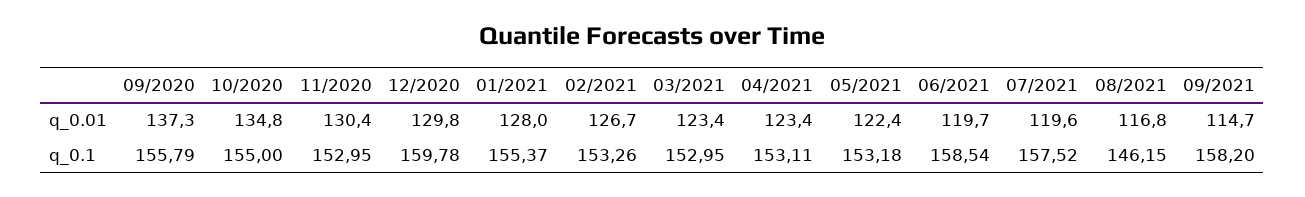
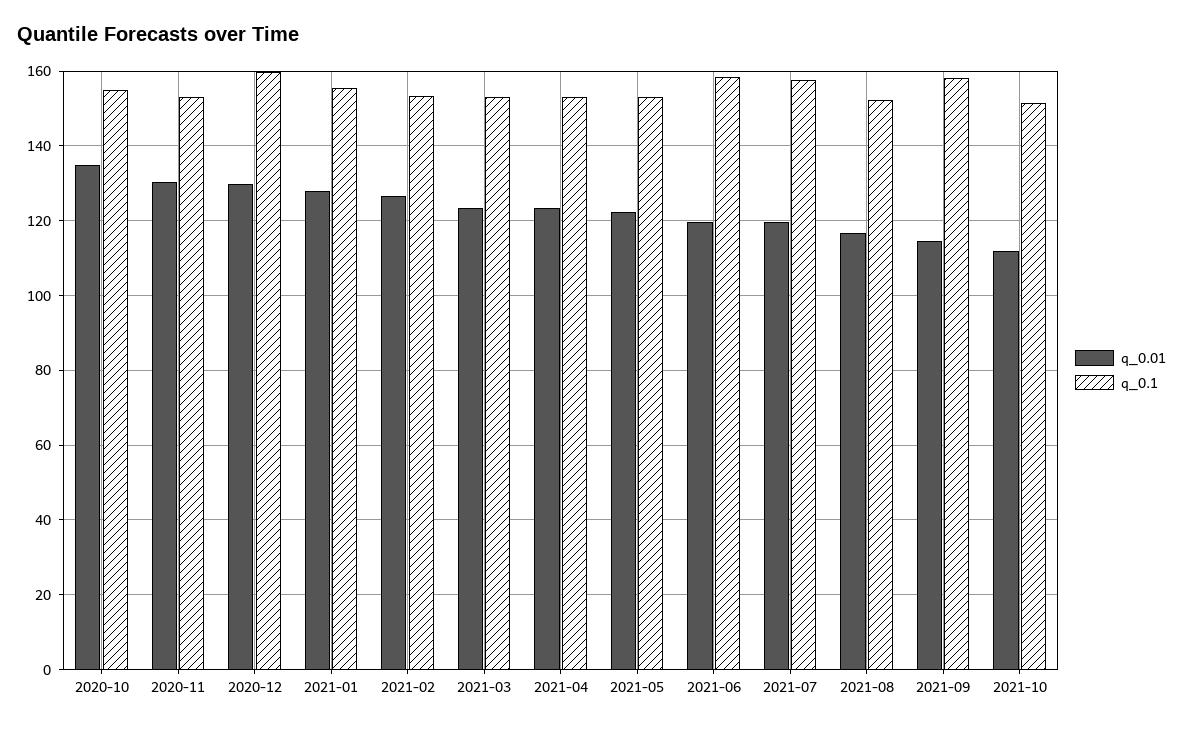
q_0.01, 09/2020: 137.3 -> none
q_0.1, 09/2020: 155.79 -> none
q_0.1, 08/2021: 146.15 -> 152
q_0.01, 2021-10: none -> 112
q_0.1, 2021-10: none -> 152

